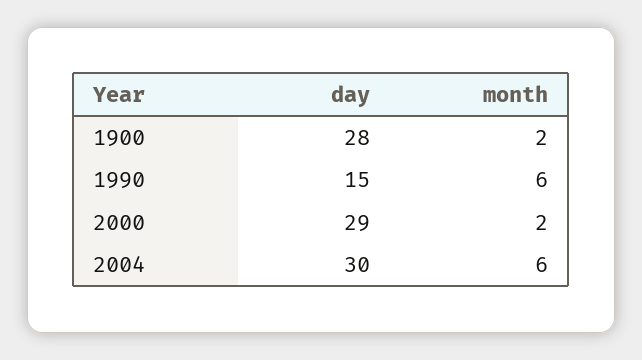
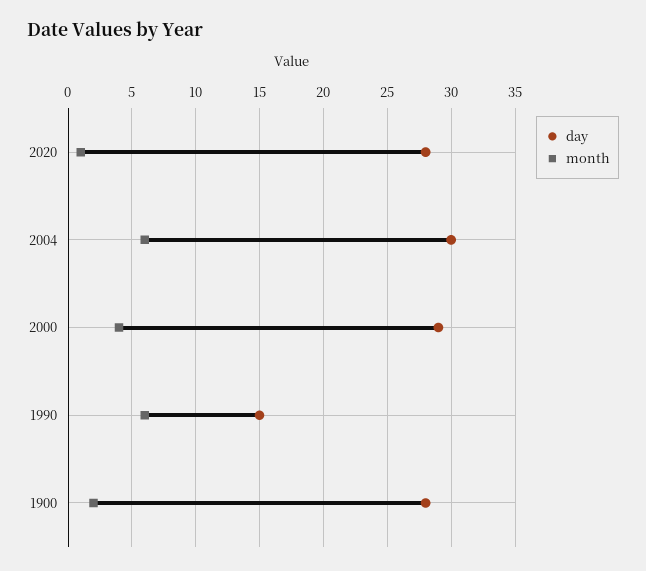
month, 2000: 2 -> 4
day, 2020: none -> 28
month, 2020: none -> 1

